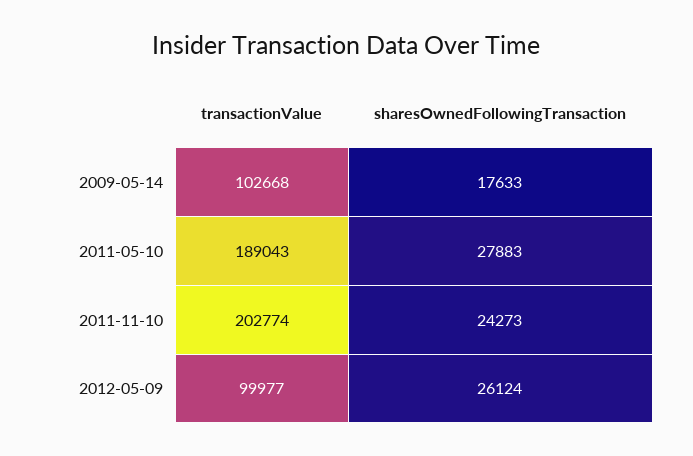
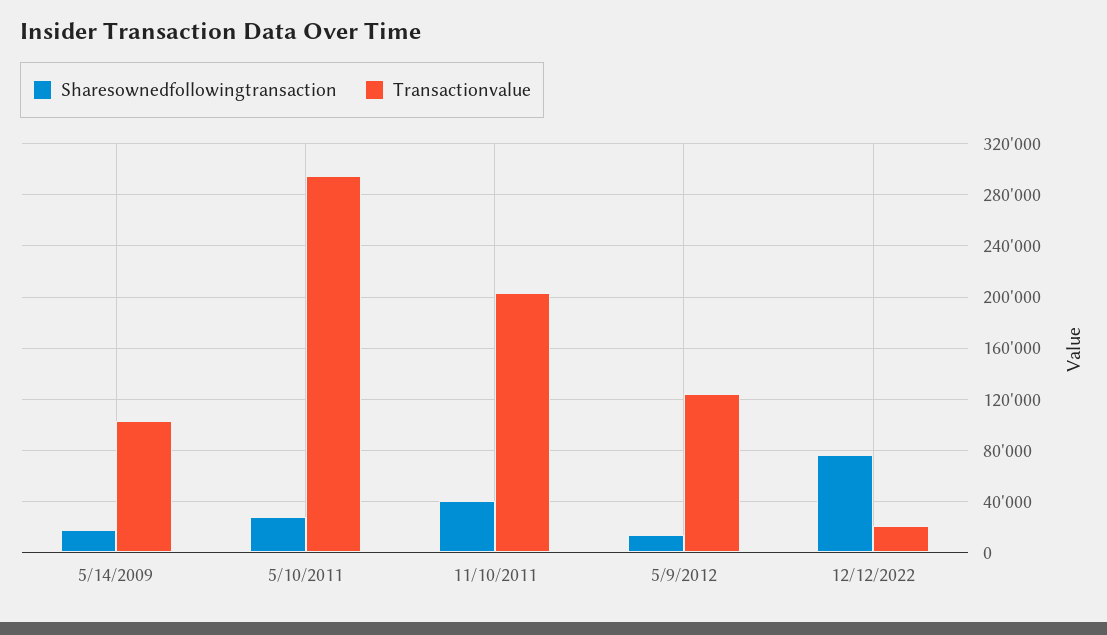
transactionValue, 2011-05-10: 189043 -> 295000
sharesOwnedFollowingTransaction, 2011-11-10: 24273 -> 40000
transactionValue, 2012-05-09: 99977 -> 125000
sharesOwnedFollowingTransaction, 2012-05-09: 26124 -> 15000
sharesOwnedFollowingTransaction, 12/12/2022: none -> 75000
transactionValue, 12/12/2022: none -> 20000

